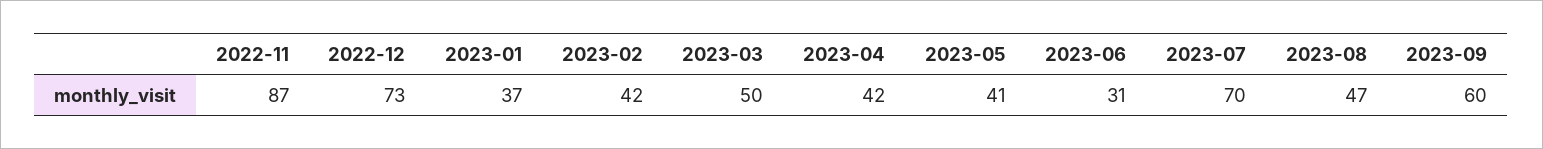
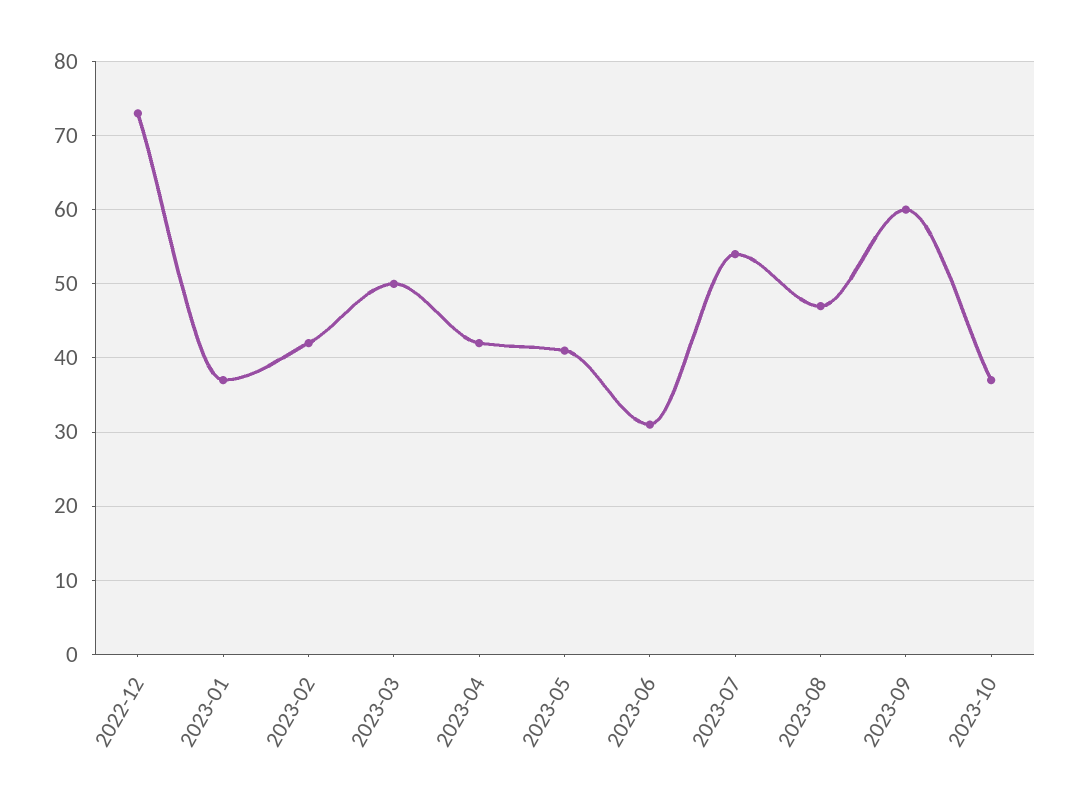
2022-11: 87 -> none
2023-07: 70 -> 54
2023-10: none -> 37

